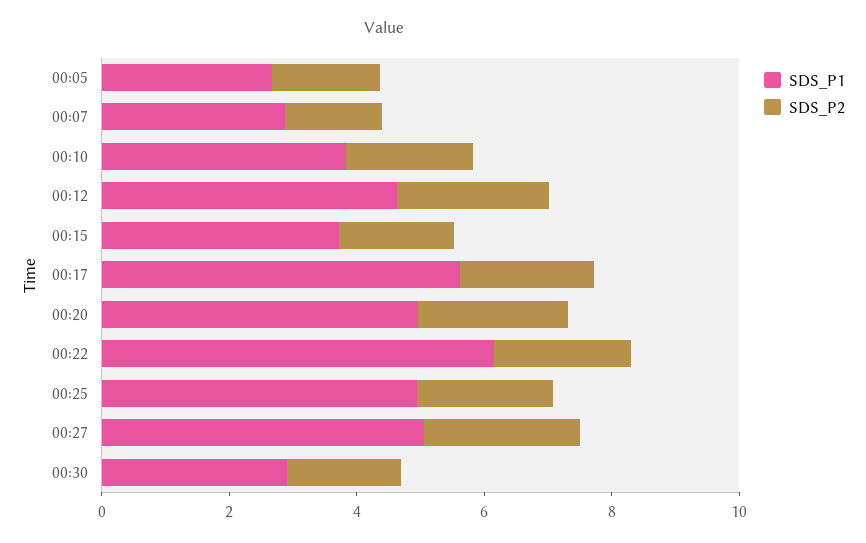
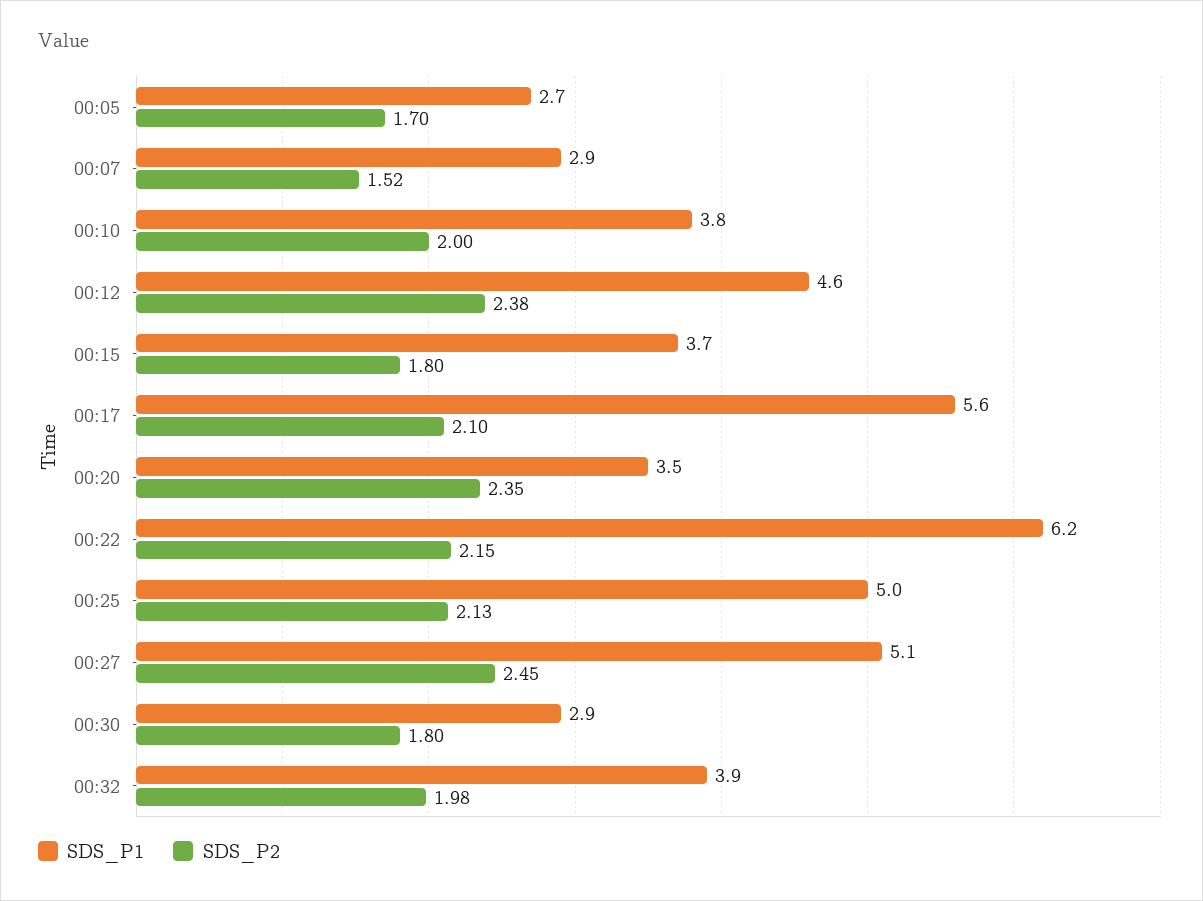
SDS_P1, 00:20: 5 -> 3.5
SDS_P1, 00:32: none -> 3.9
SDS_P2, 00:32: none -> 1.98

